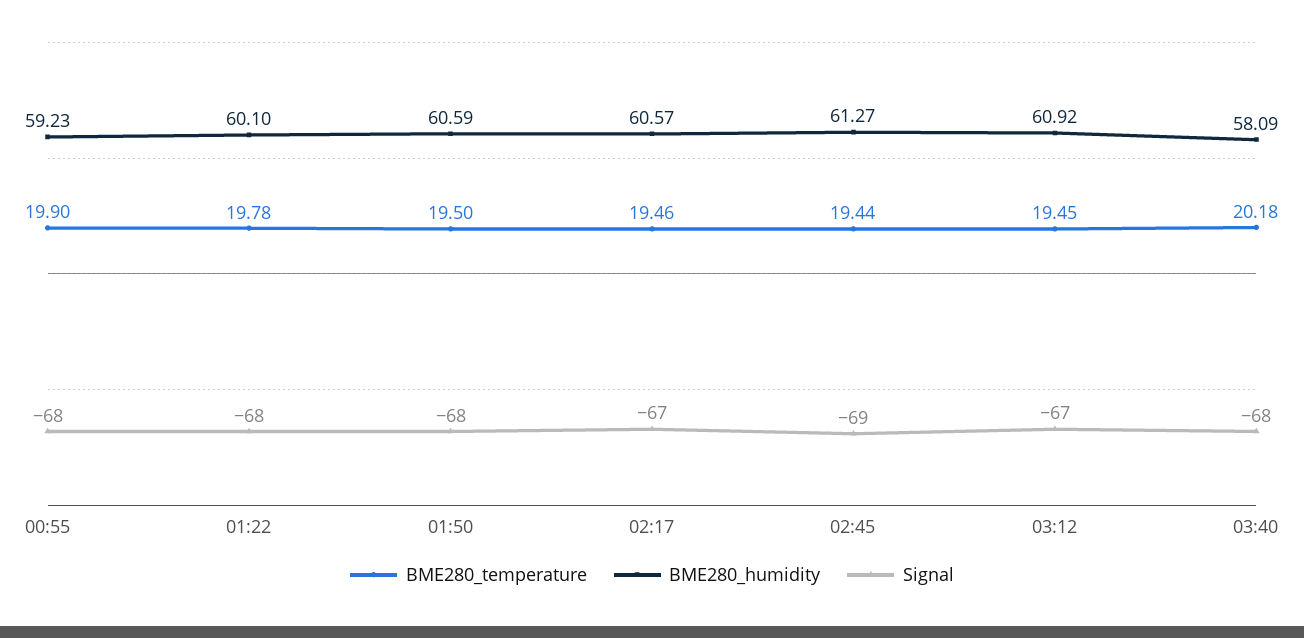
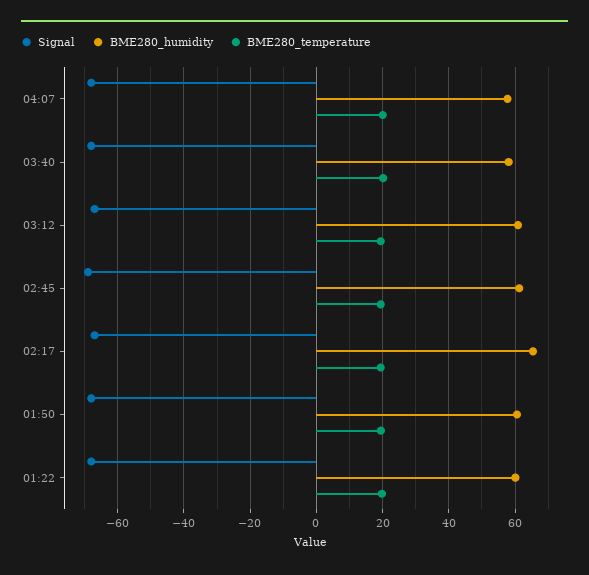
BME280_temperature, 00:55: 19.9 -> none
BME280_humidity, 00:55: 59.23 -> none
Signal, 00:55: -68 -> none
BME280_humidity, 02:17: 60.57 -> 66
Signal, 04:07: none -> -68
BME280_humidity, 04:07: none -> 58
BME280_temperature, 04:07: none -> 20

